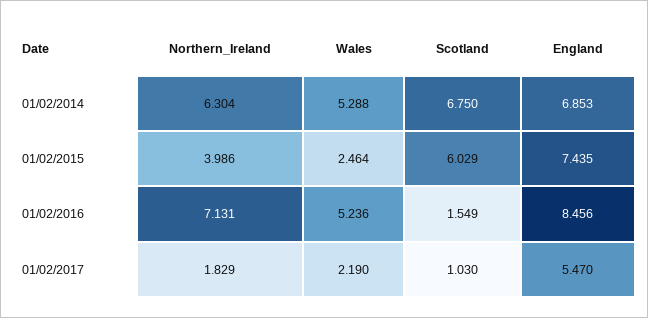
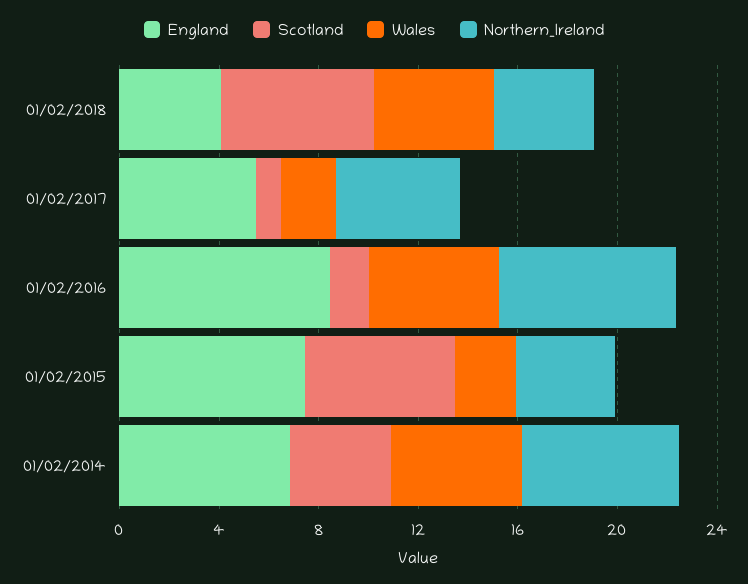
Scotland, 01/02/2014: 6.75 -> 4
Northern_Ireland, 01/02/2017: 1.829 -> 5
England, 01/02/2018: none -> 4
Scotland, 01/02/2018: none -> 6
Wales, 01/02/2018: none -> 5
Northern_Ireland, 01/02/2018: none -> 4

